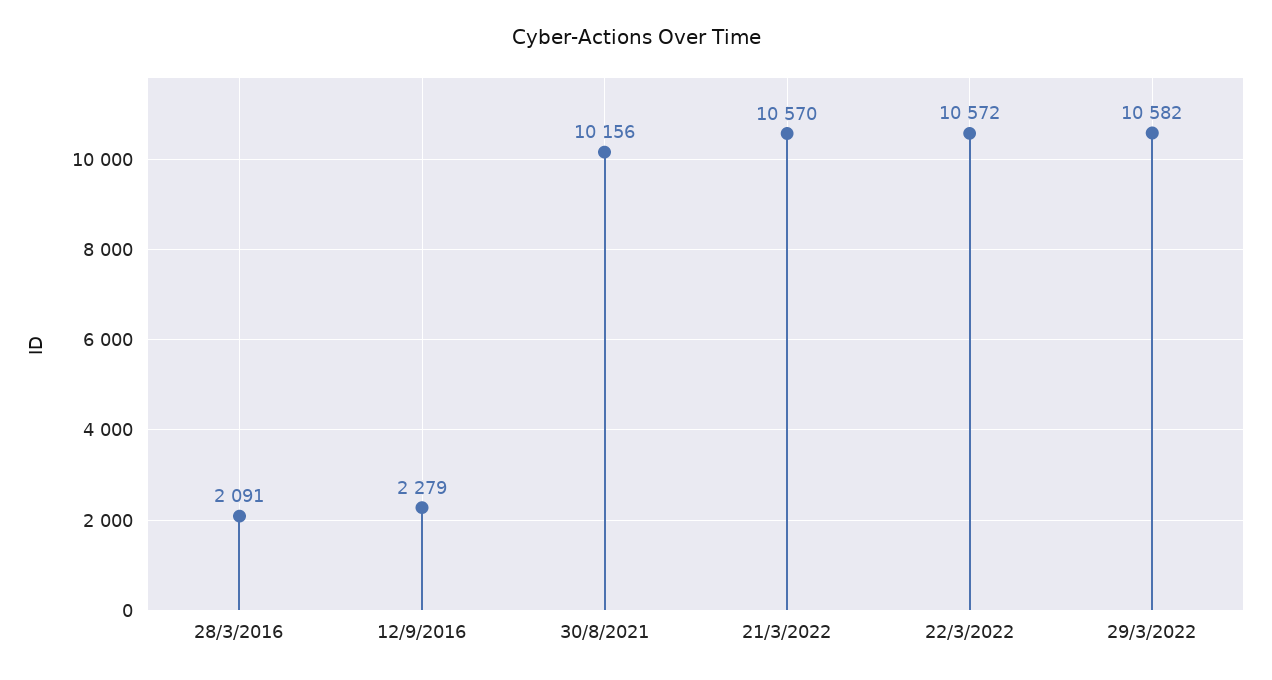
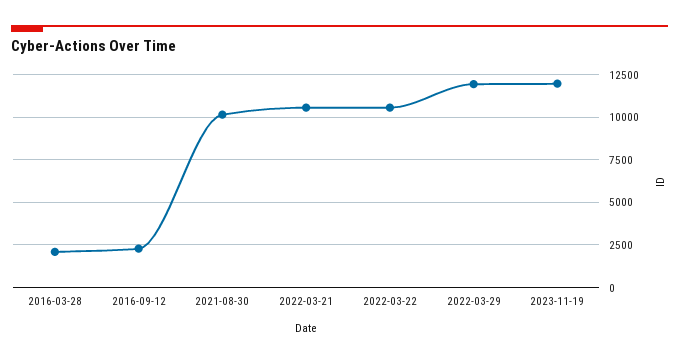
29/3/2022: 10582 -> 12000
2023-11-19: none -> 12000

